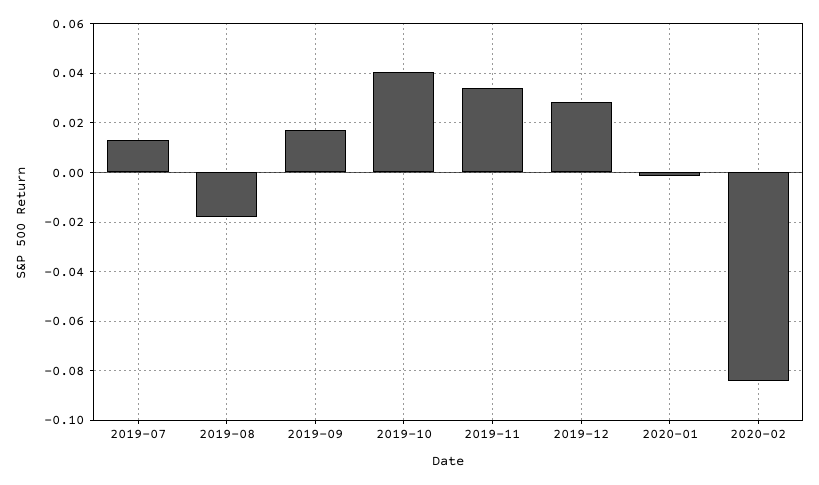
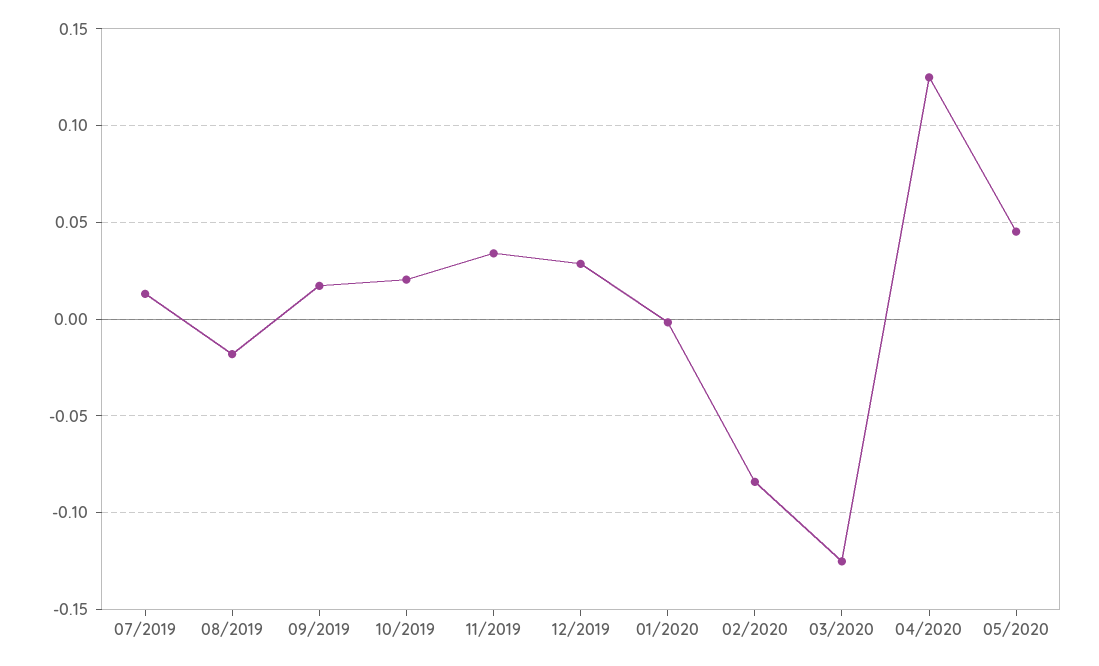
2019-10: 0.04 -> 0.02
03/2020: none -> -0.125
04/2020: none -> 0.125
05/2020: none -> 0.045

